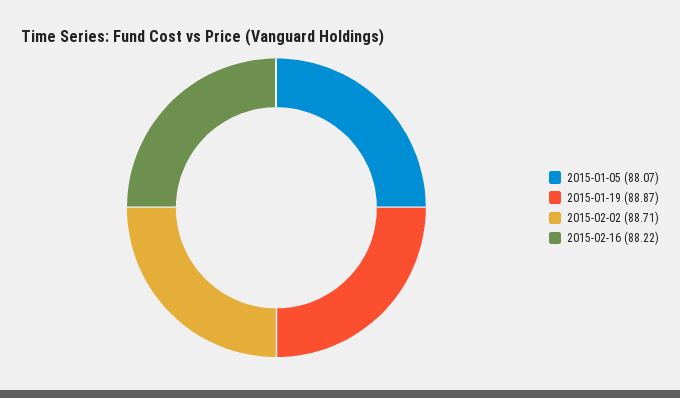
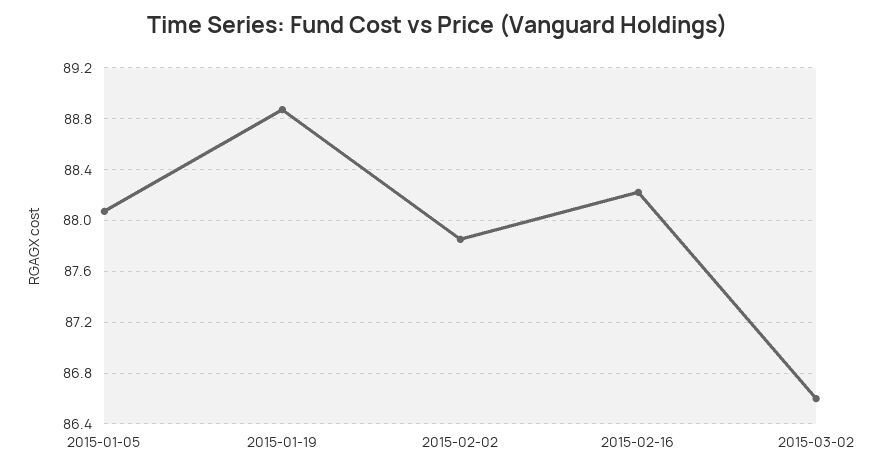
2015-02-02: 88.71 -> 87.85
2015-03-02: none -> 86.6

